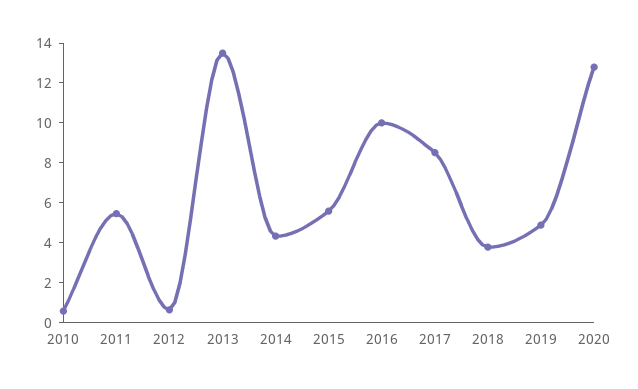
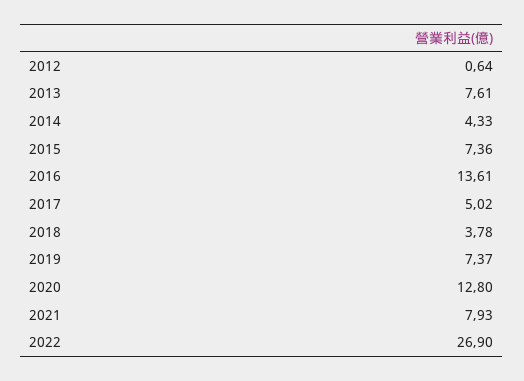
2010: 0.5 -> none
2011: 5.5 -> none
2013: 13.5 -> 7.61
2015: 5.5 -> 7.36
2016: 10 -> 13.61
2017: 8.5 -> 5.02
2019: 5 -> 7.37
2021: none -> 7.93
2022: none -> 26.9

